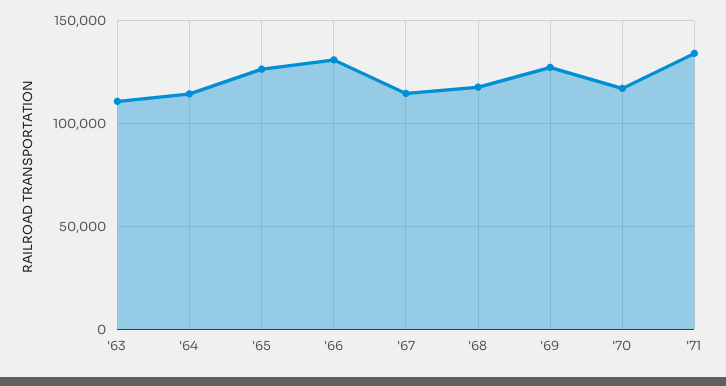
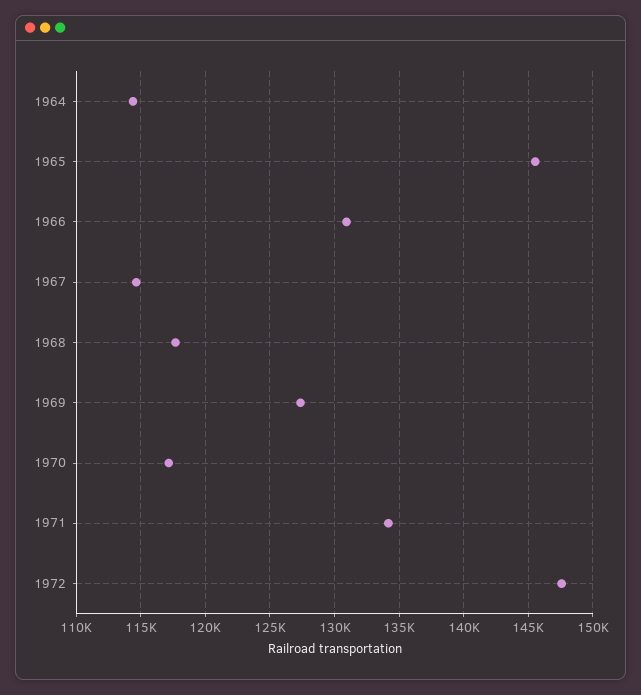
'63: 110000 -> none
'65: 125000 -> 145500
1972: none -> 147500

